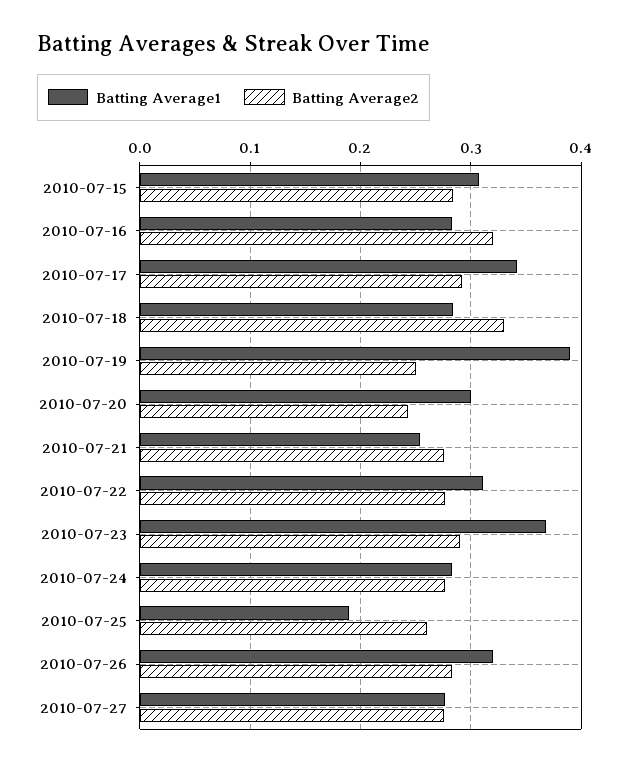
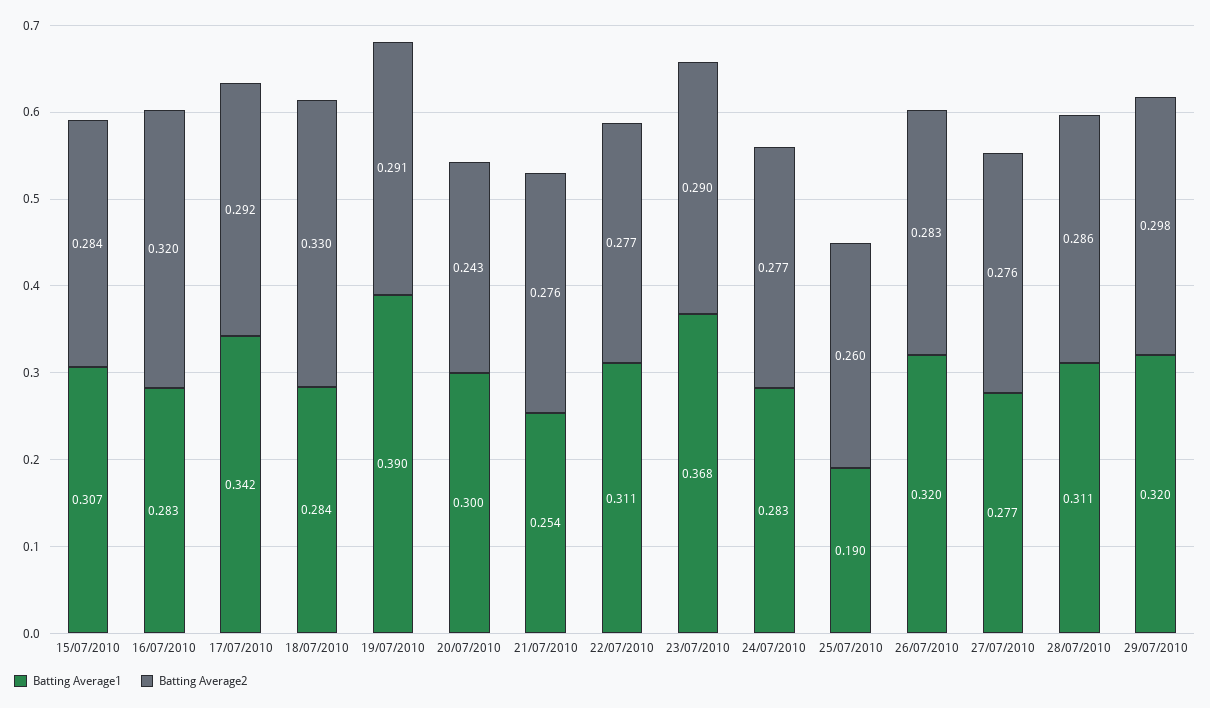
Batting Average2, 2010-07-19: 0.25 -> 0.291
Batting Average1, 28/07/2010: none -> 0.311
Batting Average2, 28/07/2010: none -> 0.286
Batting Average1, 29/07/2010: none -> 0.32
Batting Average2, 29/07/2010: none -> 0.298

